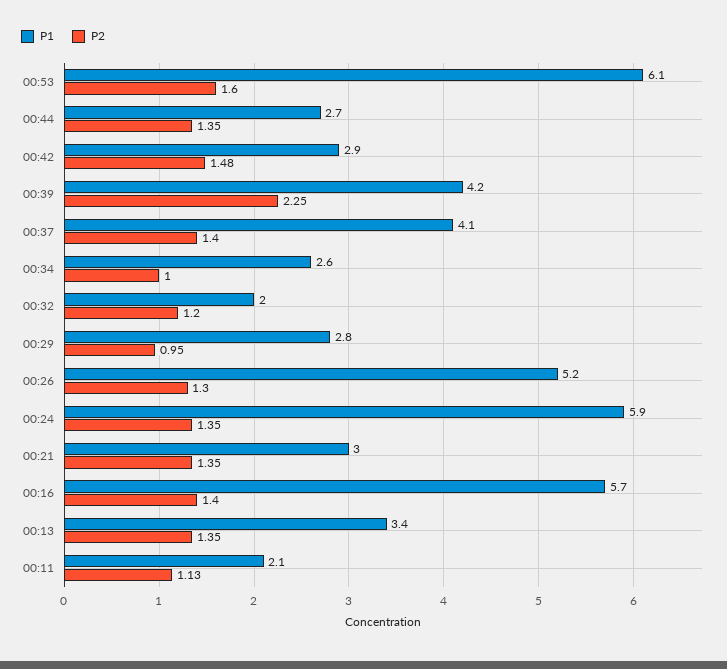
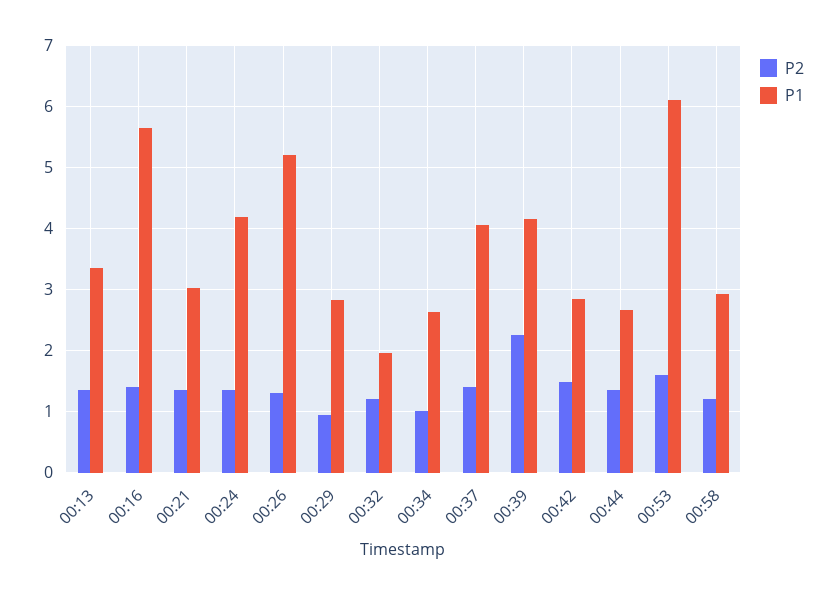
P1, 00:24: 5.9 -> 4.2
P1, 00:11: 2.1 -> none
P2, 00:11: 1.13 -> none
P2, 00:58: none -> 1.2
P1, 00:58: none -> 2.9

